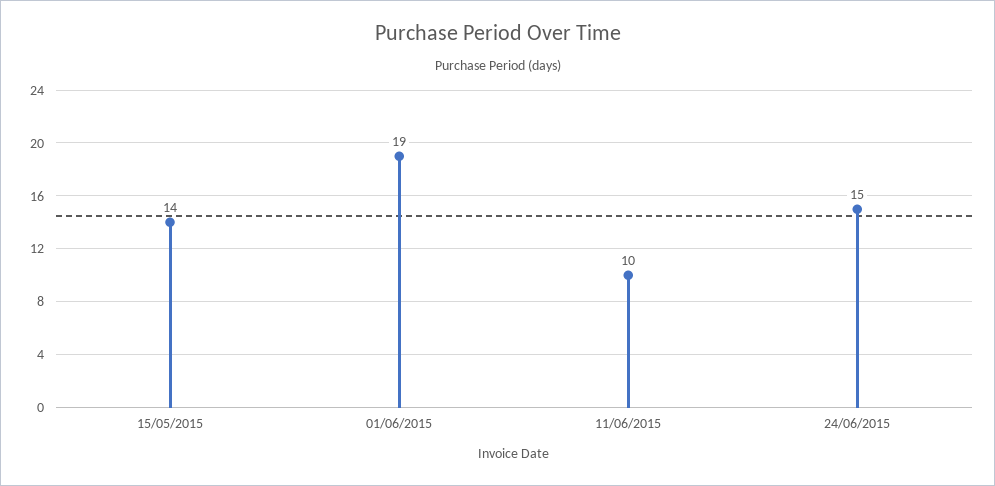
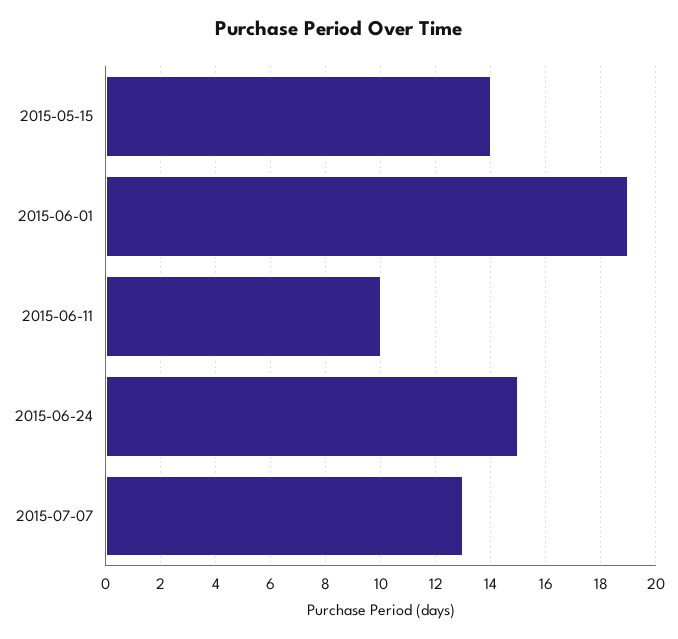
2015-07-07: none -> 13

